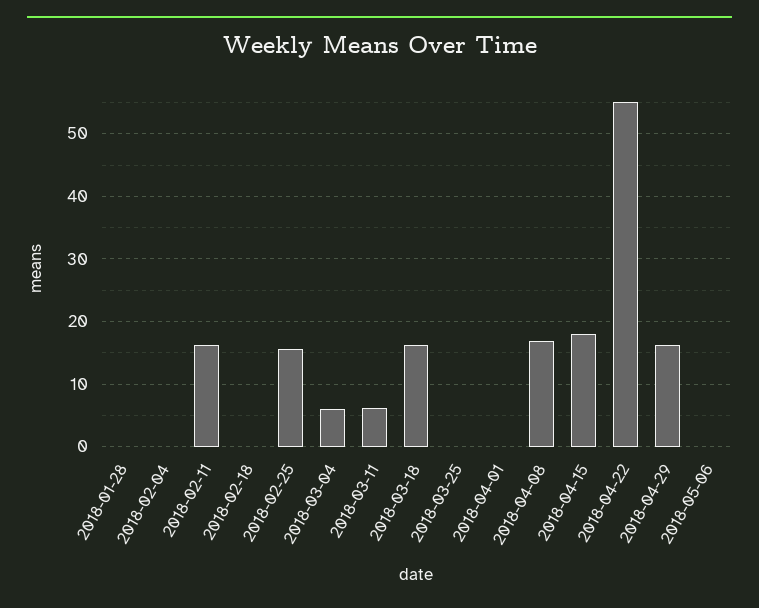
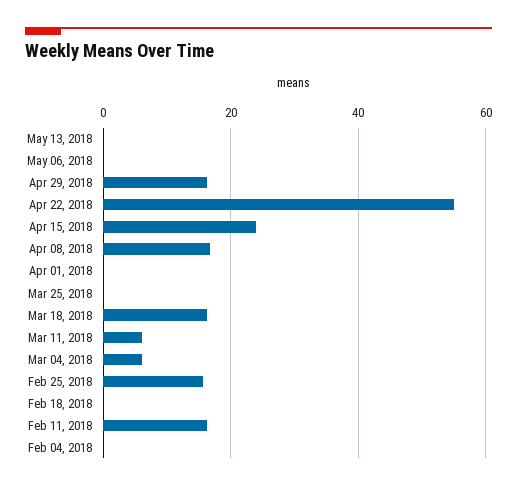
2018-01-28: 0 -> none
2018-04-15: 18 -> 24
May 13, 2018: none -> 0

